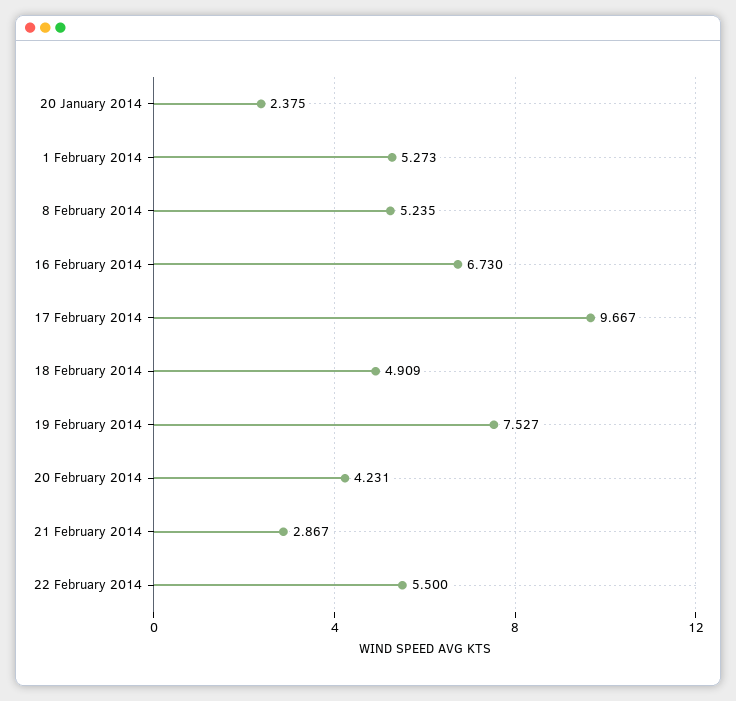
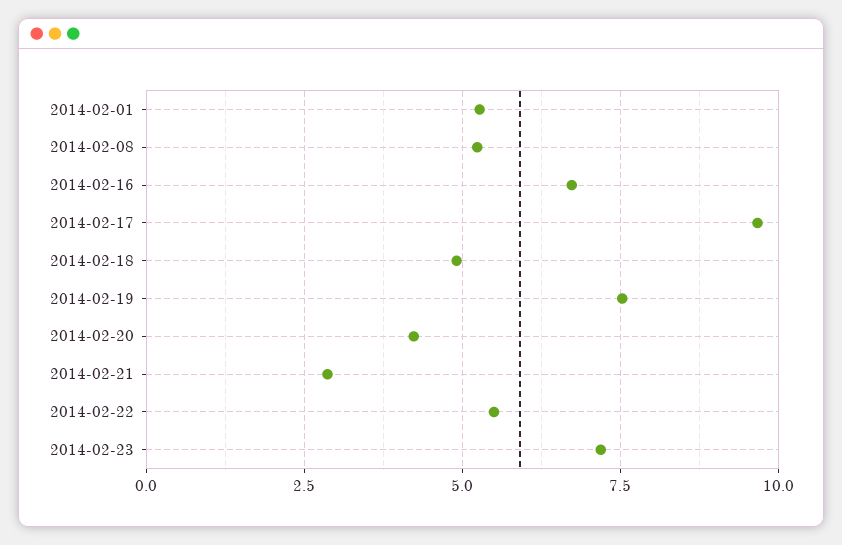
20 January 2014: 2.375 -> none
2014-02-23: none -> 7.25

